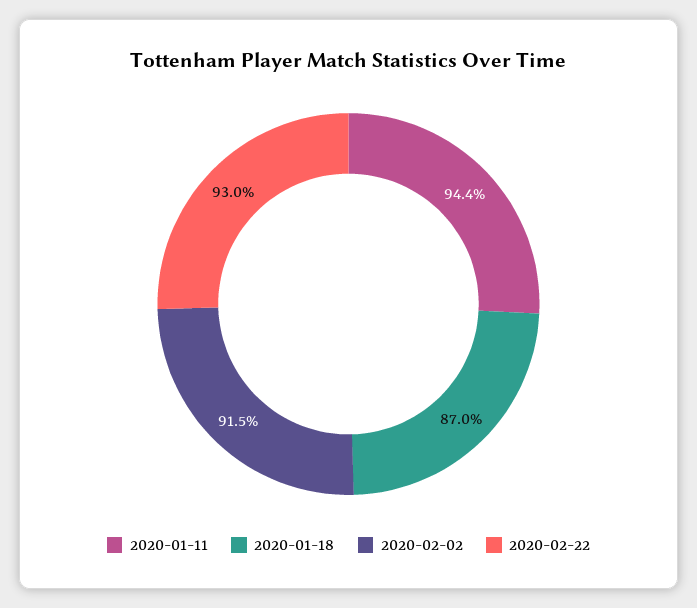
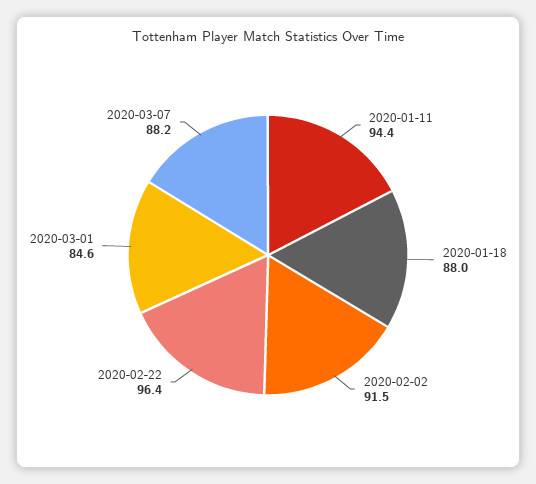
2020-01-18: 87 -> 88
2020-02-22: 93 -> 96.4
2020-03-01: none -> 84.6
2020-03-07: none -> 88.2

